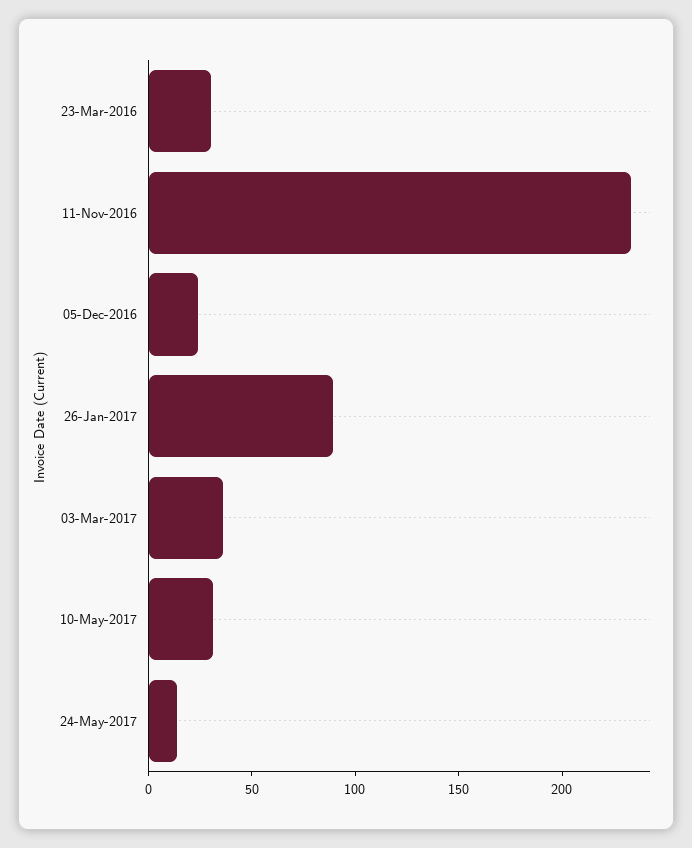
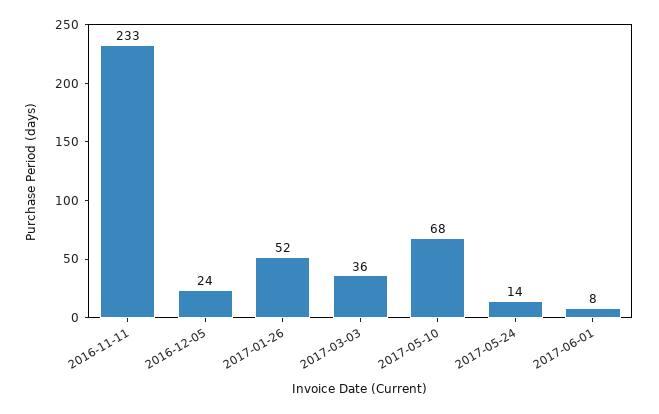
23-Mar-2016: 30 -> none
26-Jan-2017: 90 -> 52
10-May-2017: 30 -> 68
2017-06-01: none -> 8

